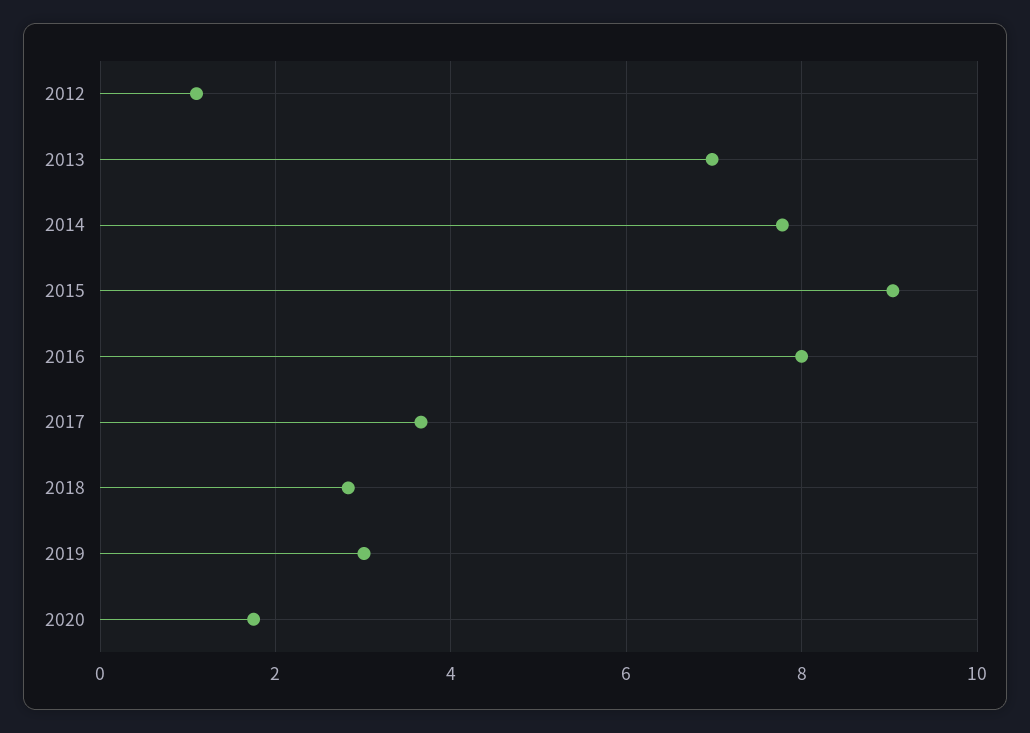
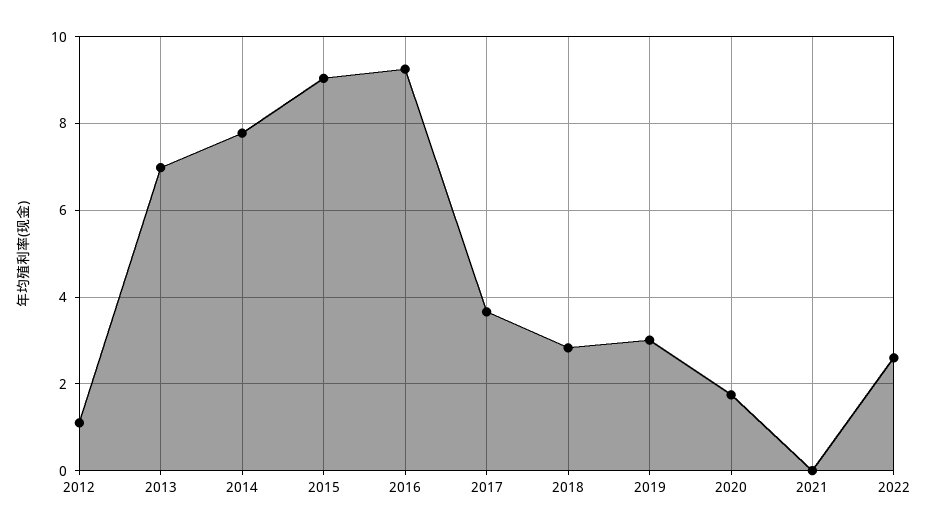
2016: 8 -> 9.2
2021: none -> 0
2022: none -> 2.6

